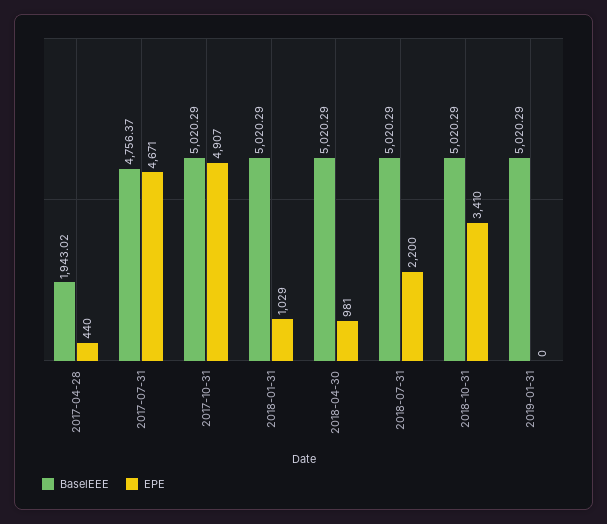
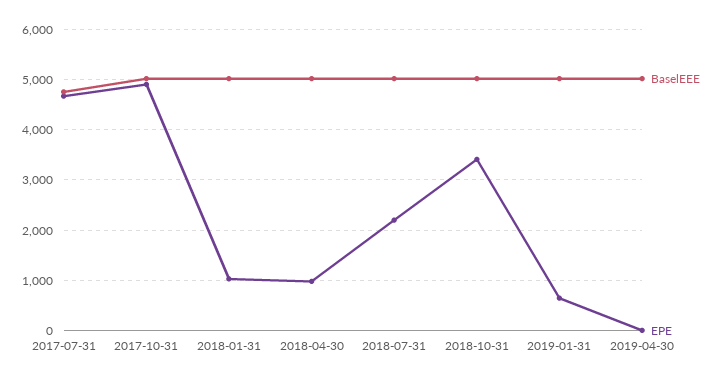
BaselEEE, 2017-04-28: 1943.02 -> none
EPE, 2017-04-28: 440 -> none
EPE, 2019-01-31: 0 -> 600
BaselEEE, 2019-04-30: none -> 5000
EPE, 2019-04-30: none -> 0

